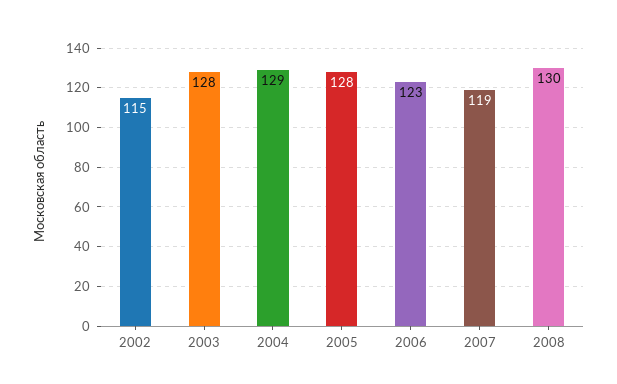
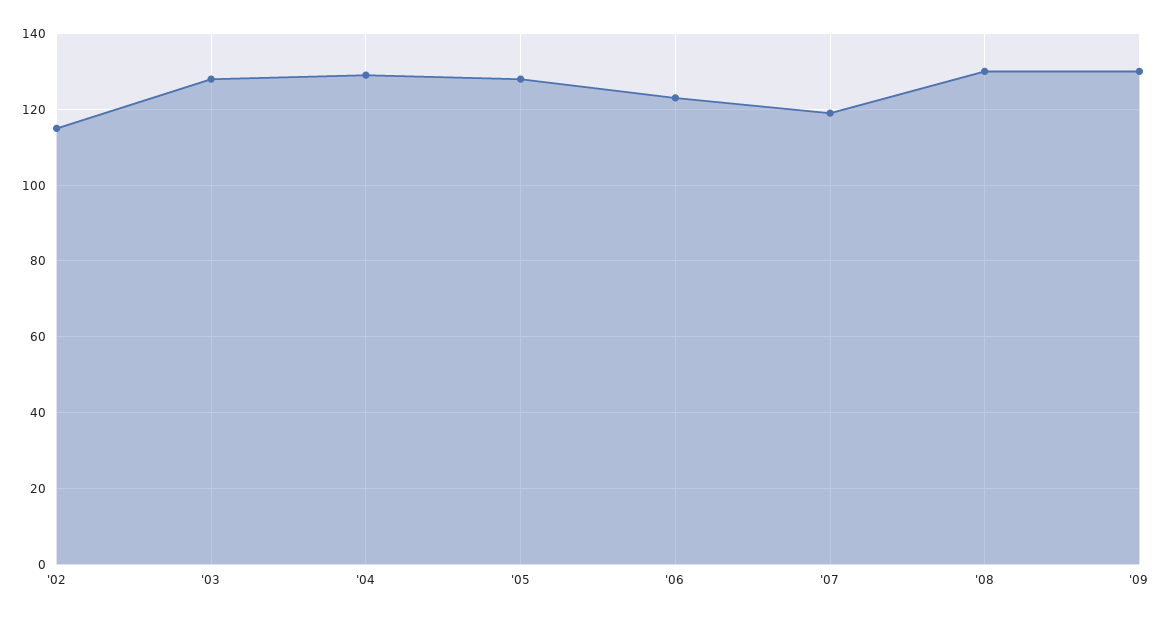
'09: none -> 130

